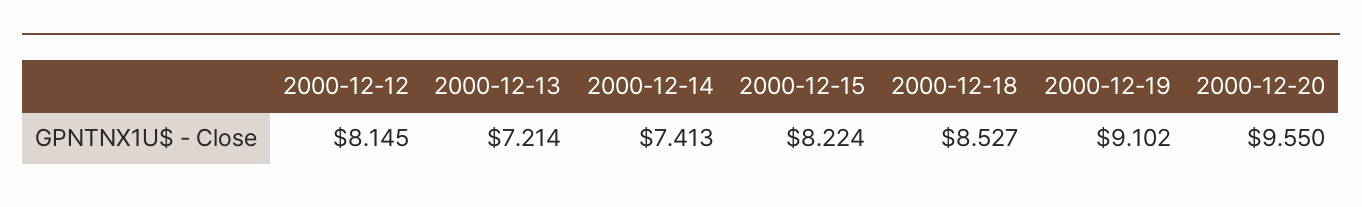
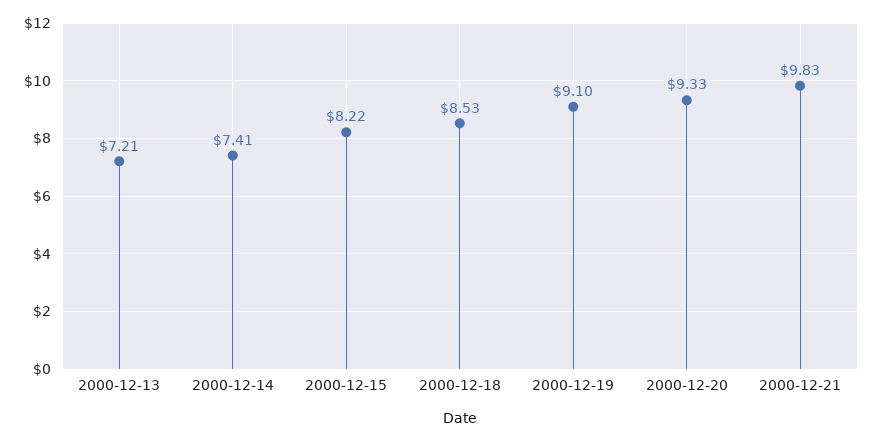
2000-12-12: 8.145 -> none
2000-12-20: 9.55 -> 9.33
2000-12-21: none -> 9.83

